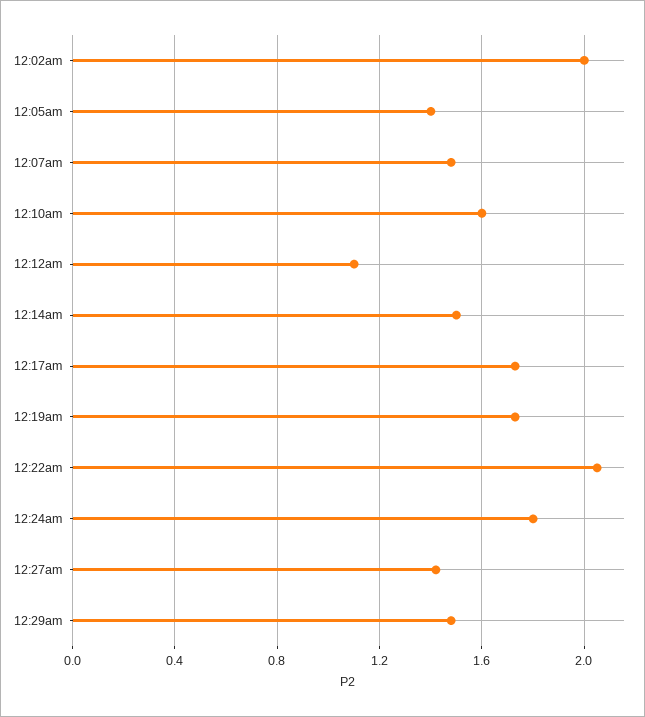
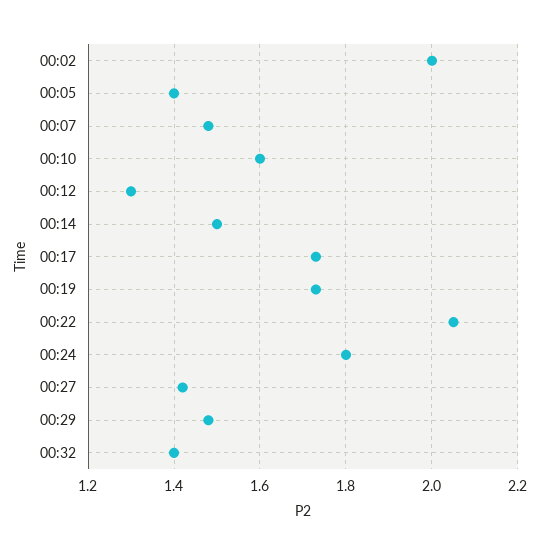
12:12am: 1.1 -> 1.3
00:32: none -> 1.4

